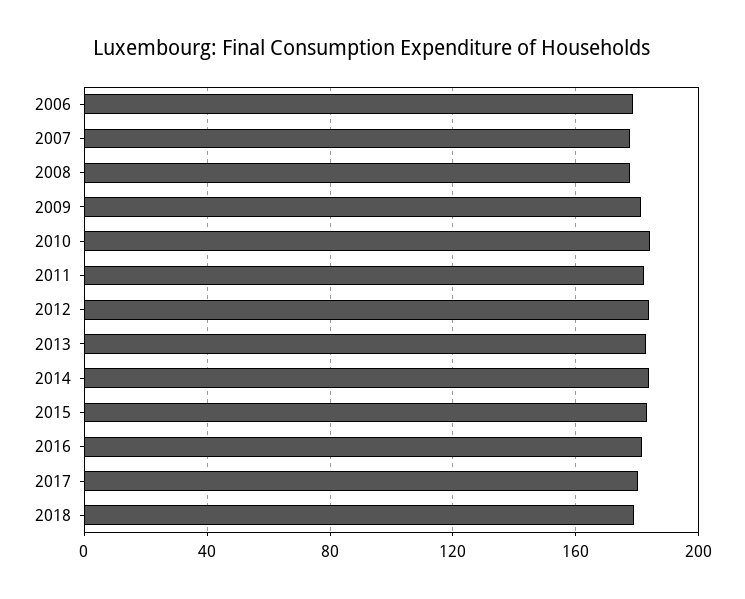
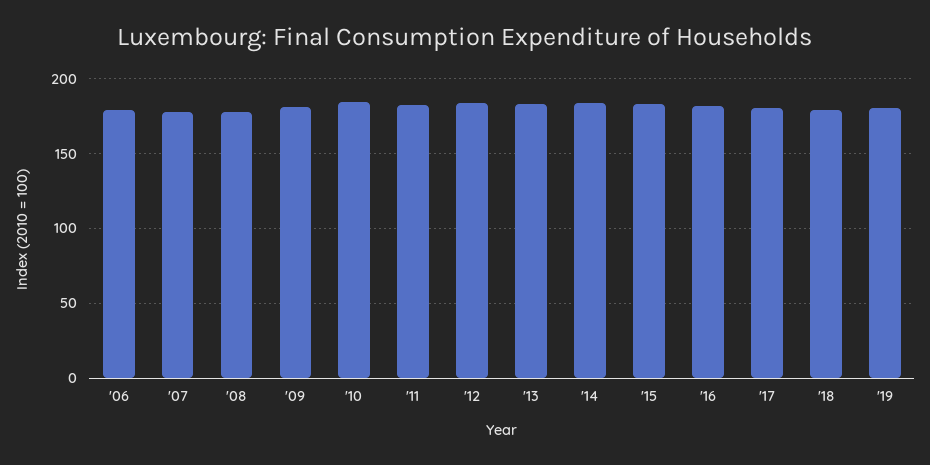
'19: none -> 180

